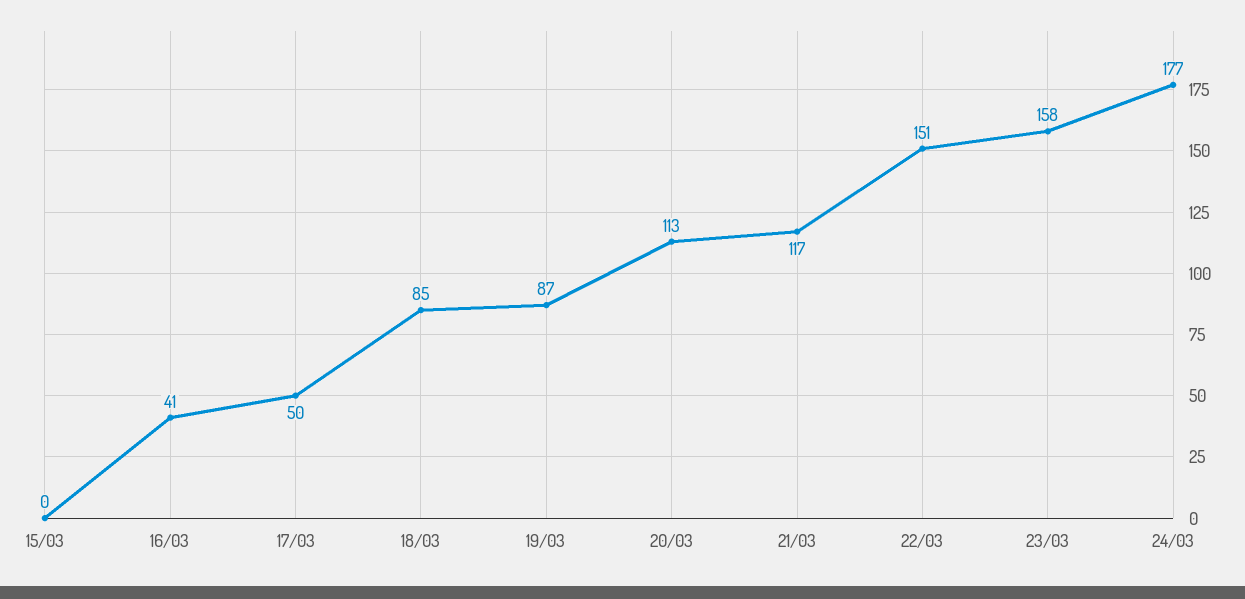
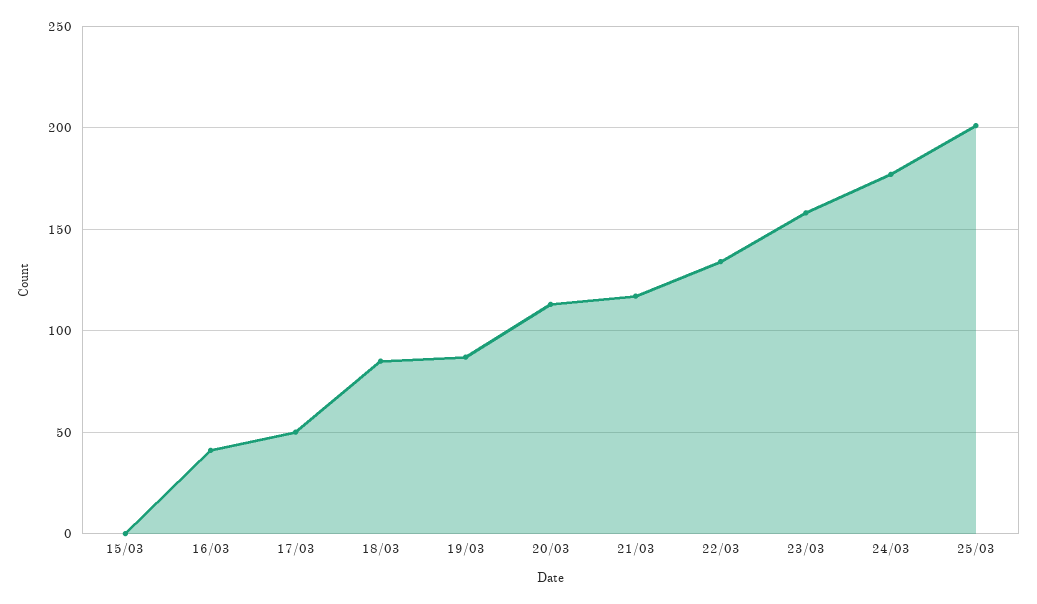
22/03: 151 -> 135
25/03: none -> 200

